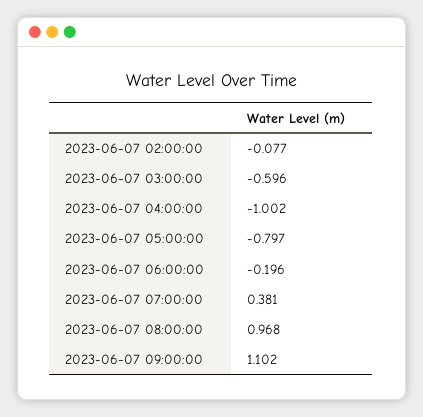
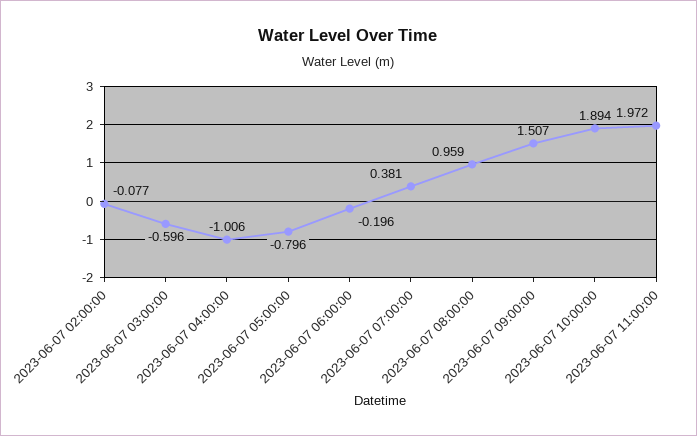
2023-06-07 04:00:00: -1.002 -> -1.006
2023-06-07 05:00:00: -0.797 -> -0.796
2023-06-07 08:00:00: 0.968 -> 0.959
2023-06-07 09:00:00: 1.102 -> 1.507
2023-06-07 10:00:00: none -> 1.894
2023-06-07 11:00:00: none -> 1.972

